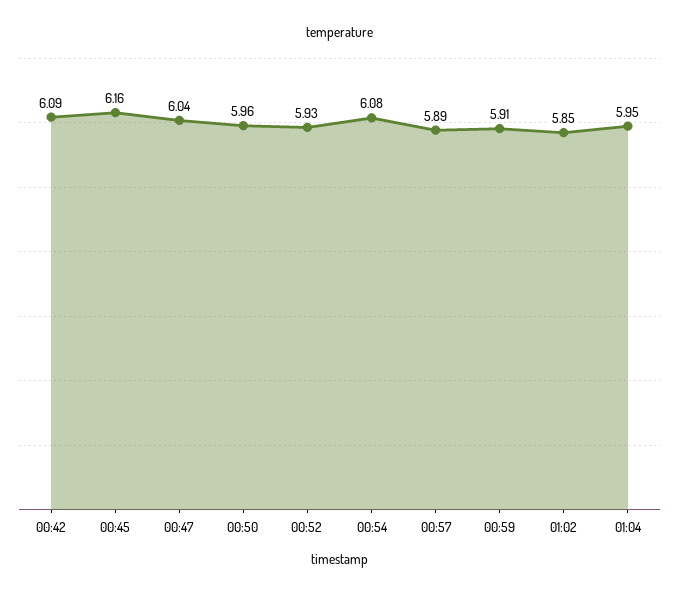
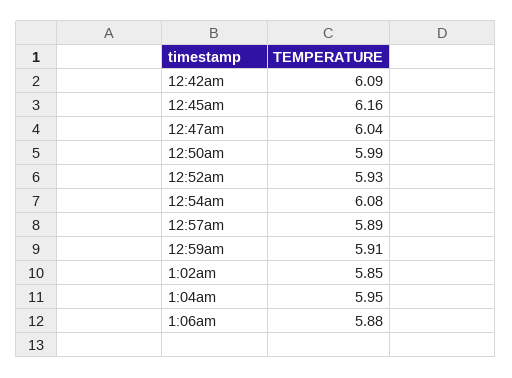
00:50: 5.96 -> 5.99
1:06am: none -> 5.88

